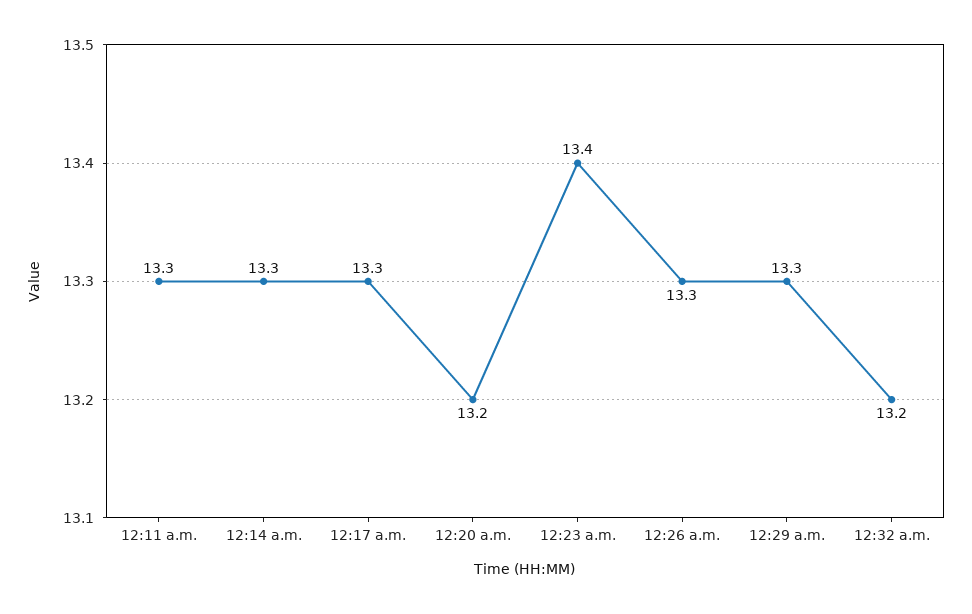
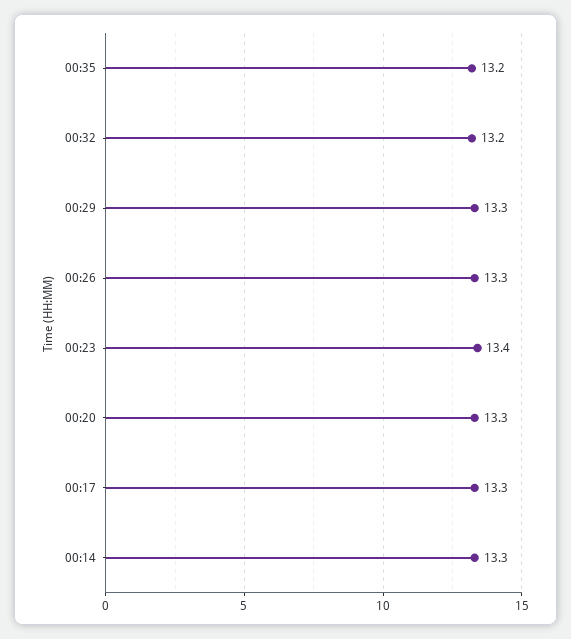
12:11 a.m.: 13.3 -> none
12:20 a.m.: 13.2 -> 13.3
00:35: none -> 13.2

